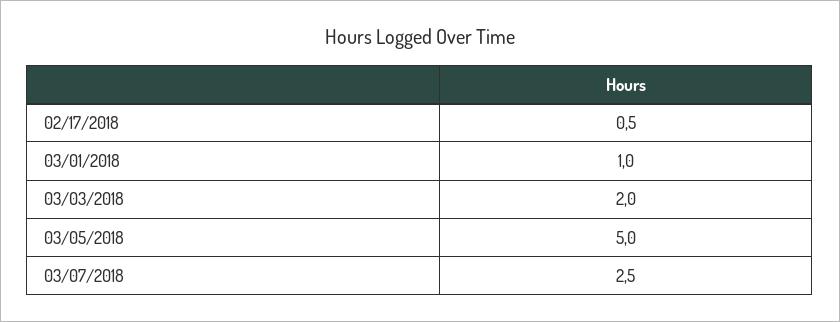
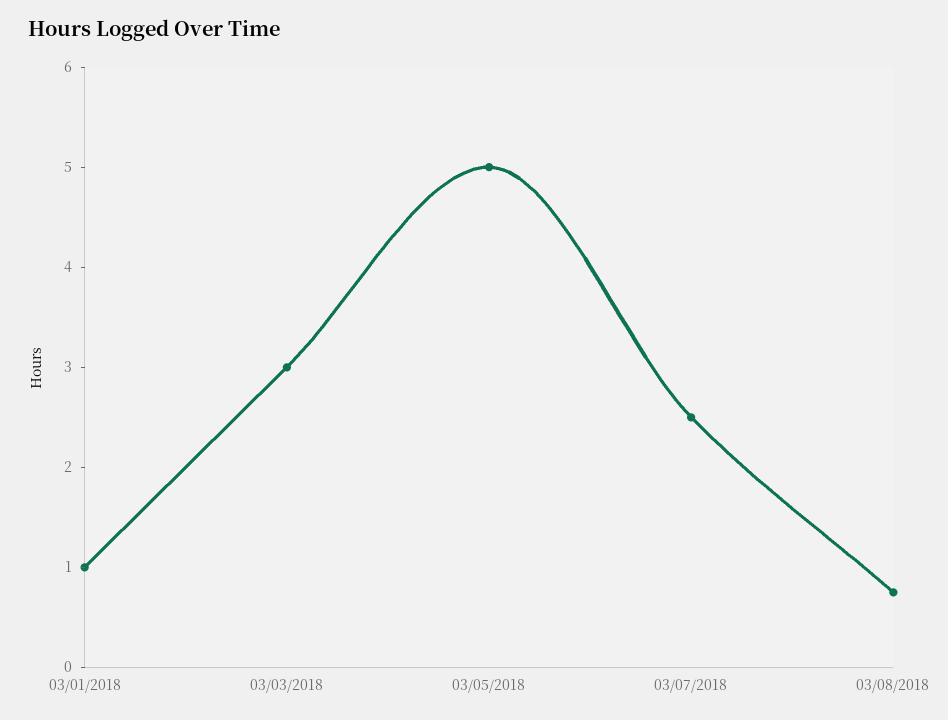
02/17/2018: 0.5 -> none
03/03/2018: 2 -> 3
03/08/2018: none -> 0.8

